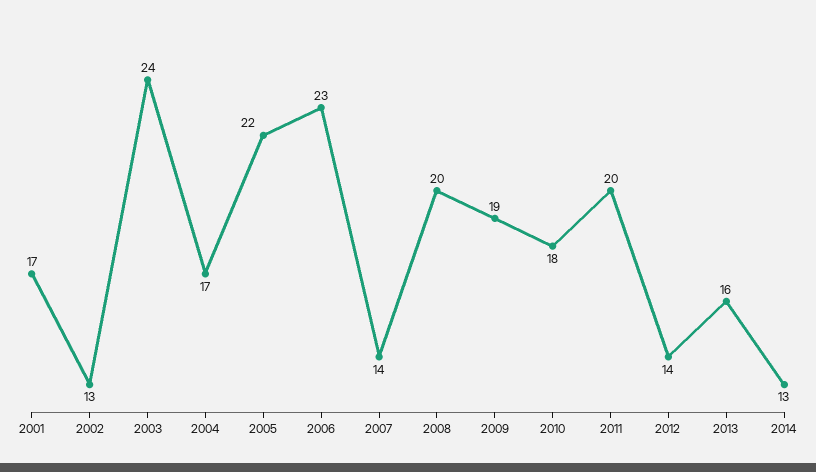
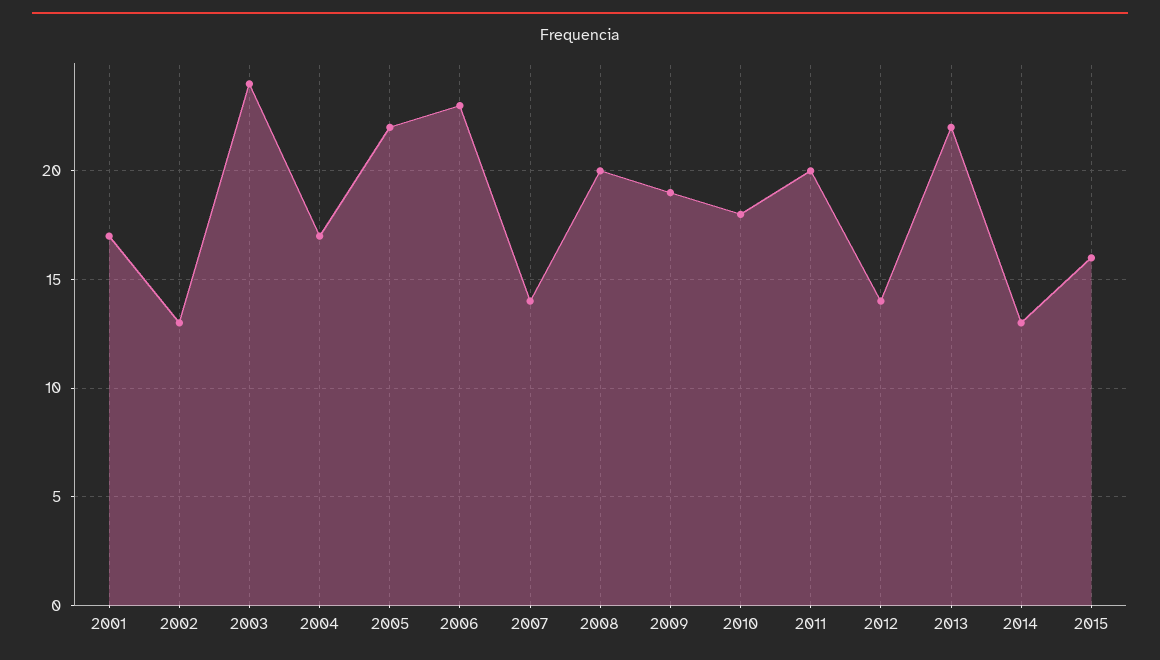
2013: 16 -> 22
2015: none -> 16

